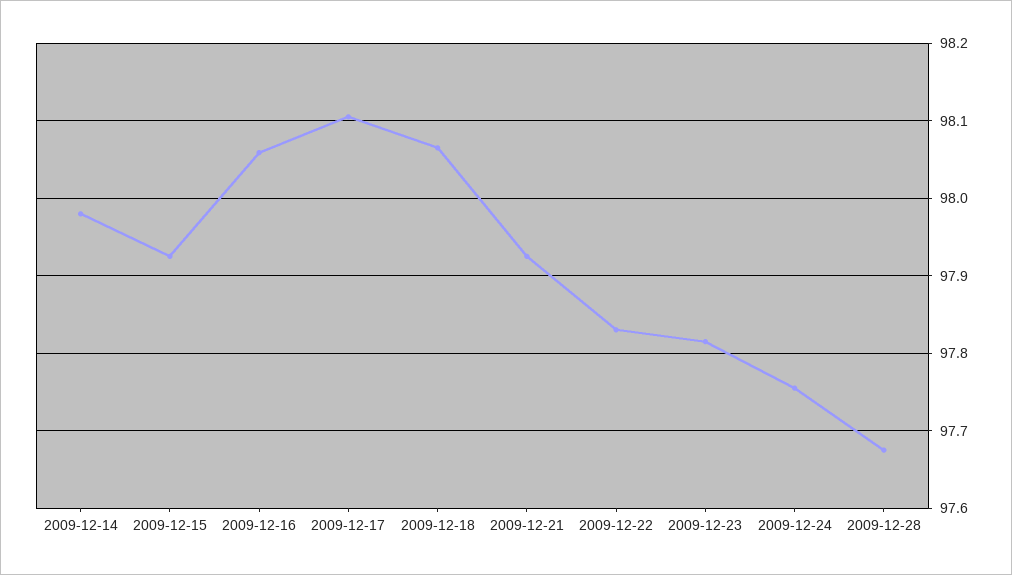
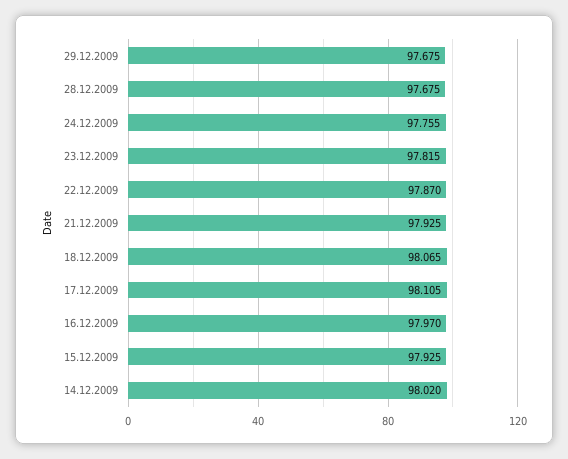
2009-12-14: 97.98 -> 98.02
2009-12-16: 98.06 -> 97.97
2009-12-22: 97.83 -> 97.87
29.12.2009: none -> 97.675

